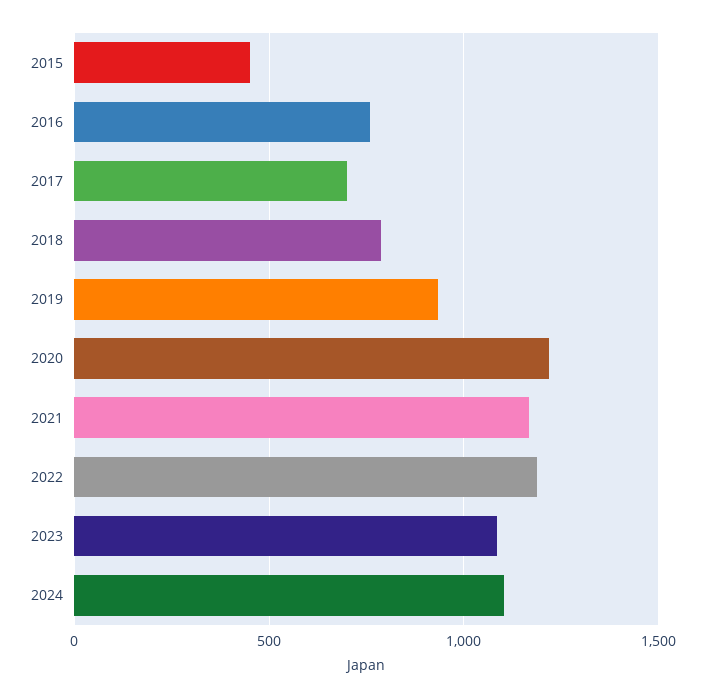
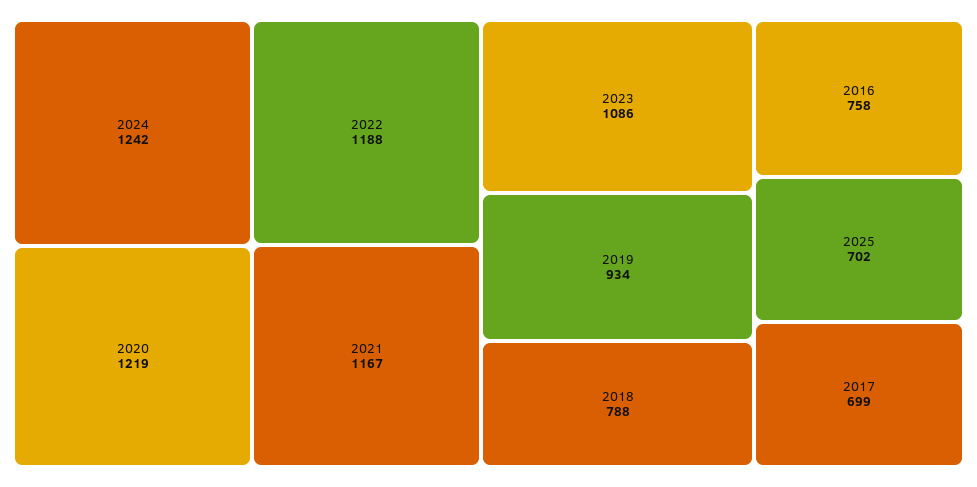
2015: 450 -> none
2024: 1100 -> 1242
2025: none -> 702

